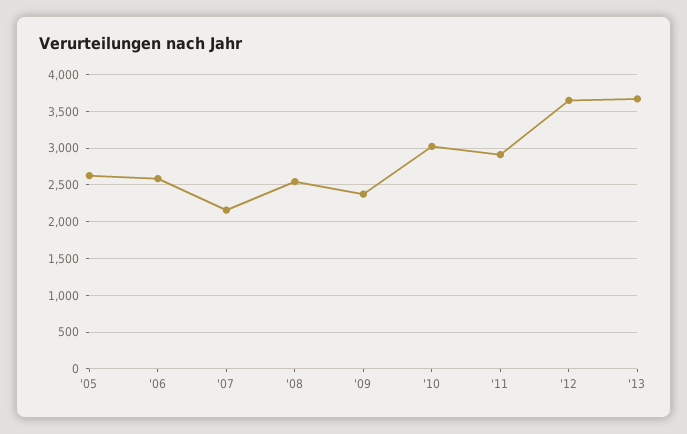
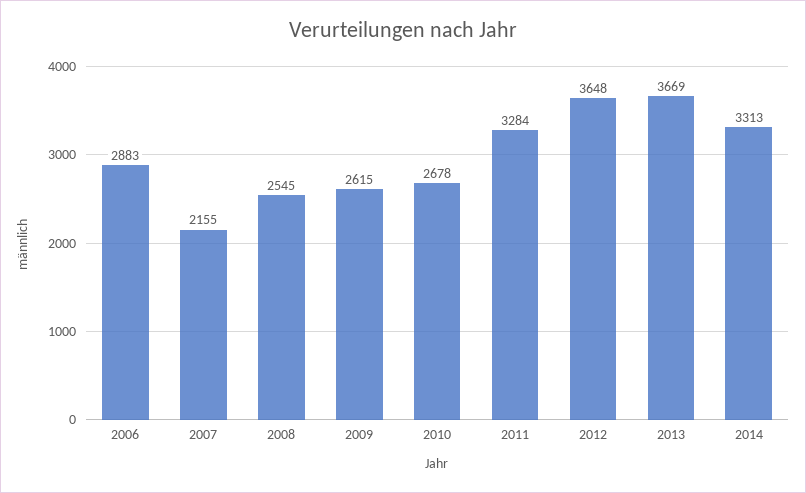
'05: 2600 -> none
'06: 2600 -> 2883
'09: 2400 -> 2615
'10: 3000 -> 2678
'11: 2900 -> 3284
2014: none -> 3313

